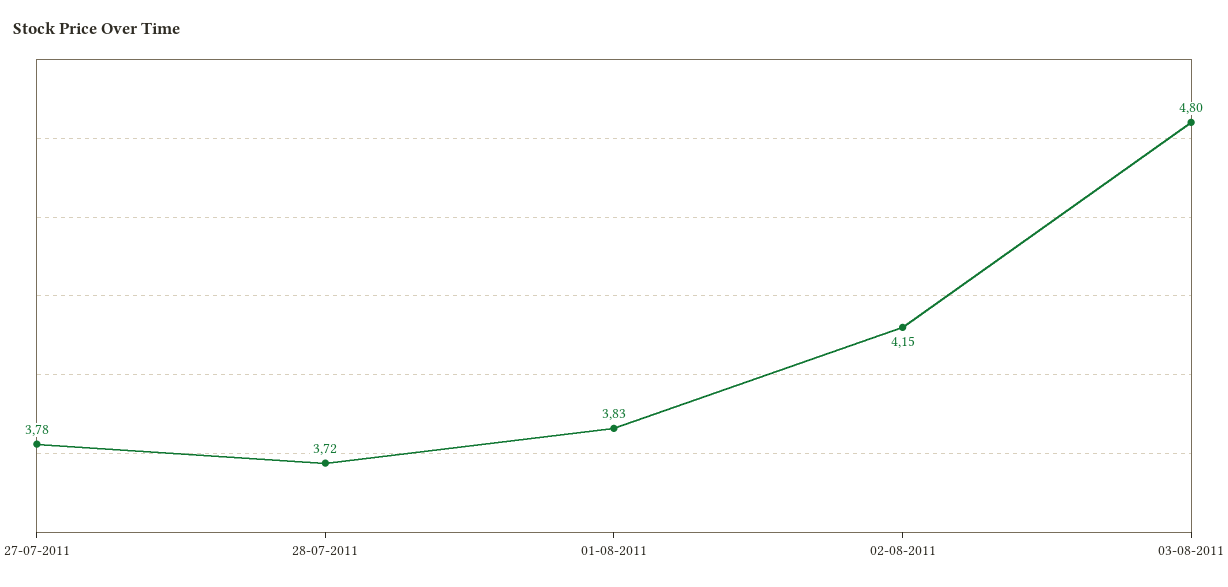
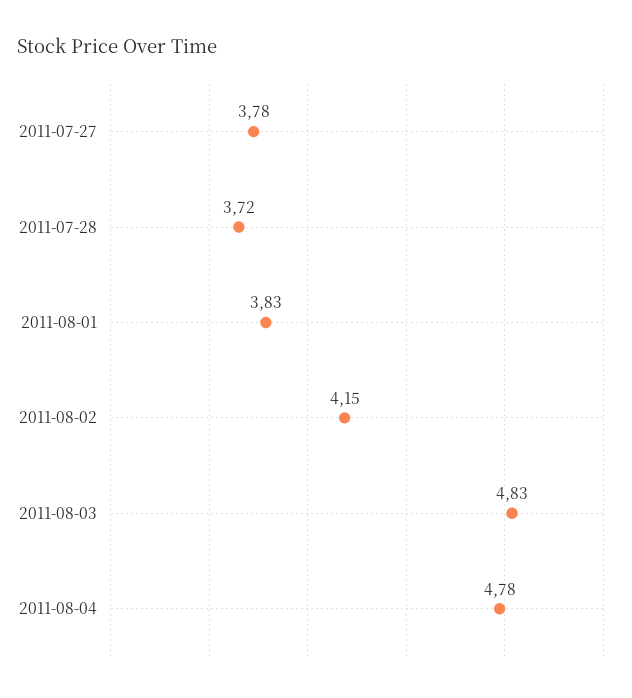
03-08-2011: 4.8 -> 4.83
2011-08-04: none -> 4.78

